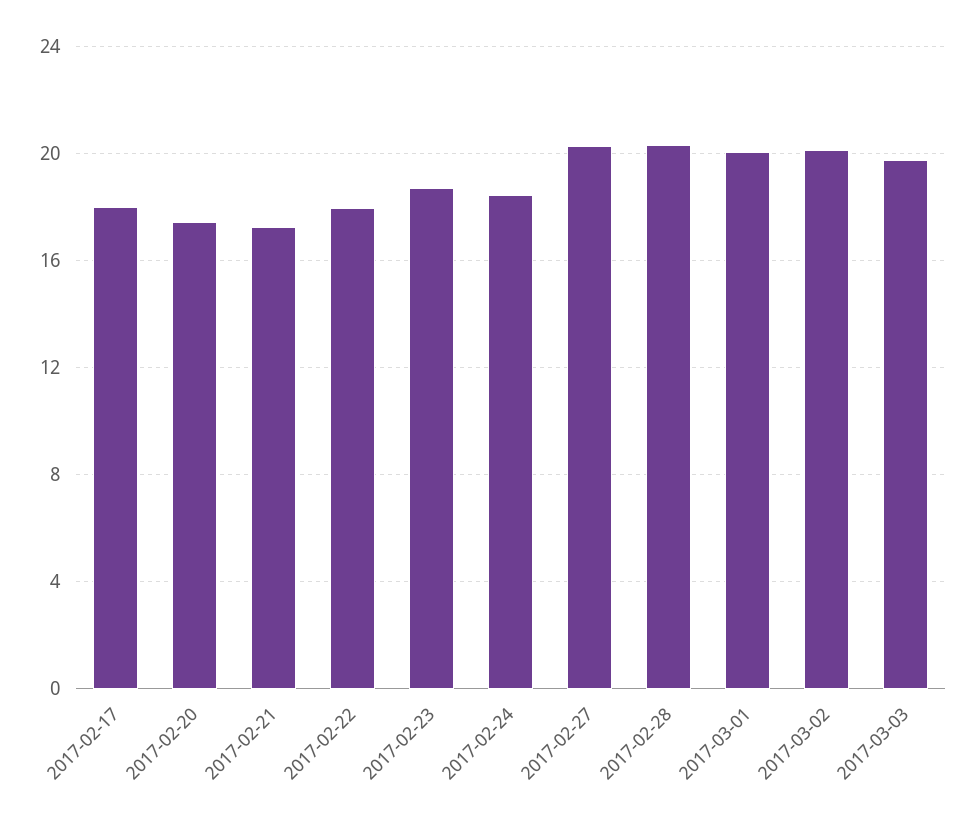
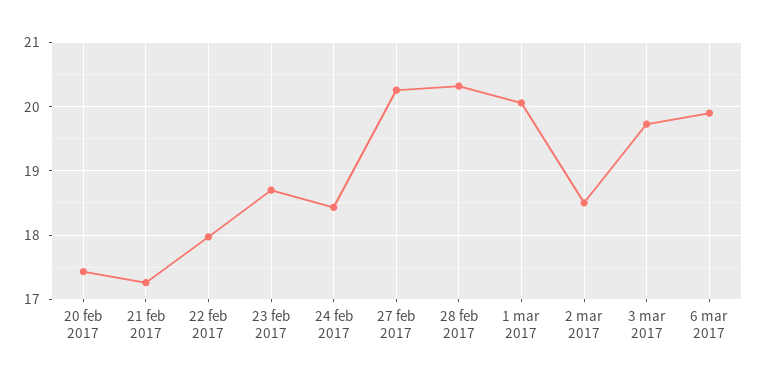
2017-02-17: 18 -> none
2017-03-02: 20 -> 18.5
6 mar 2017: none -> 19.9

